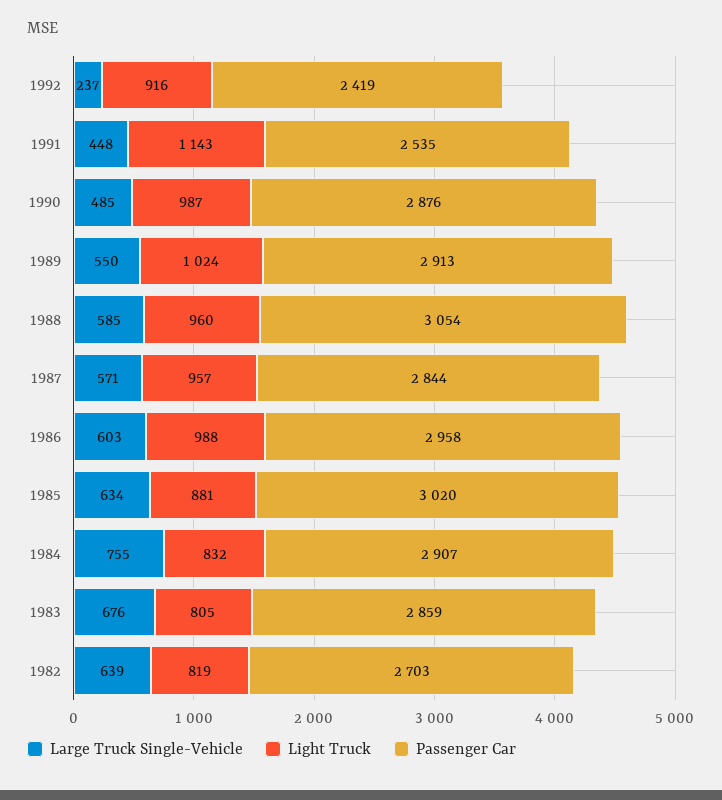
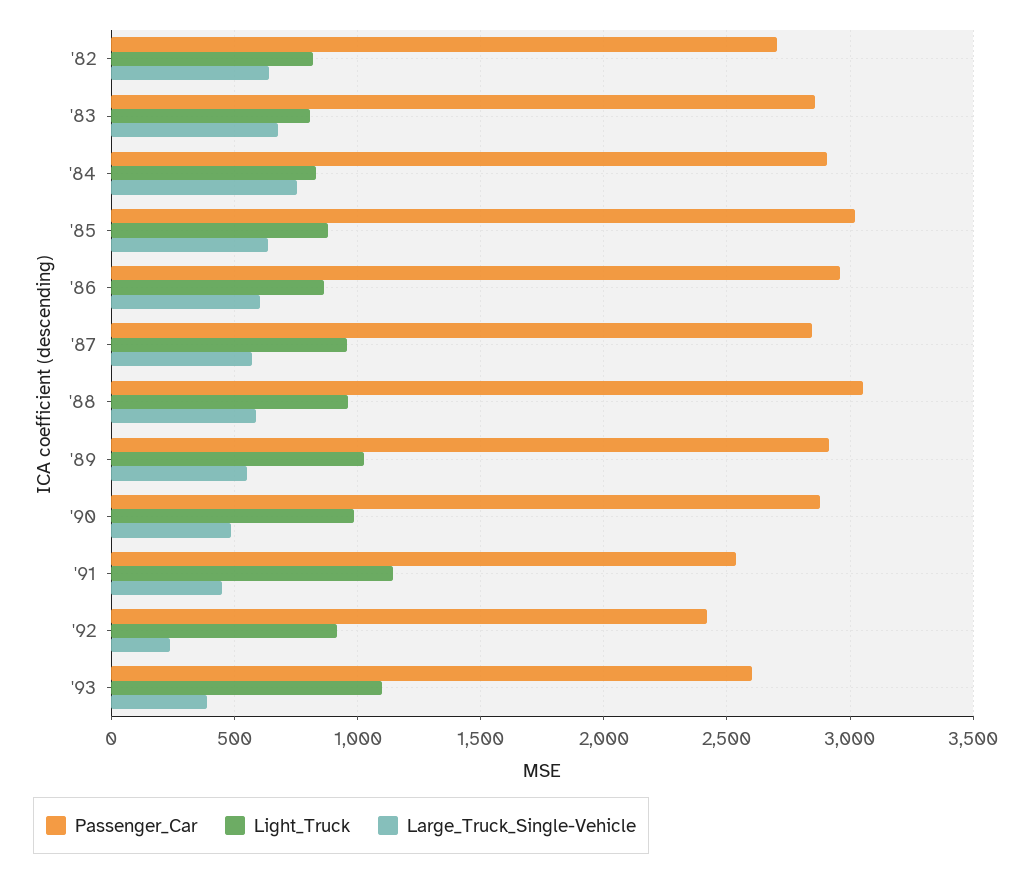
Light Truck, 1986: 988 -> 850
Passenger Car, '93: none -> 2600
Light Truck, '93: none -> 1100
Large Truck Single-Vehicle, '93: none -> 400

